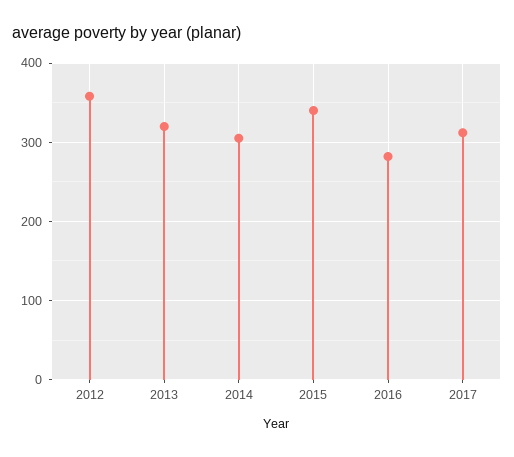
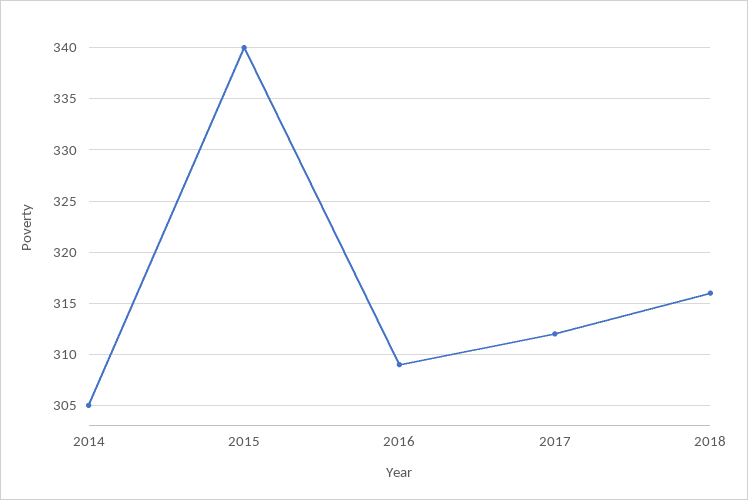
2012: 360 -> none
2013: 320 -> none
2016: 280 -> 309
2018: none -> 316

